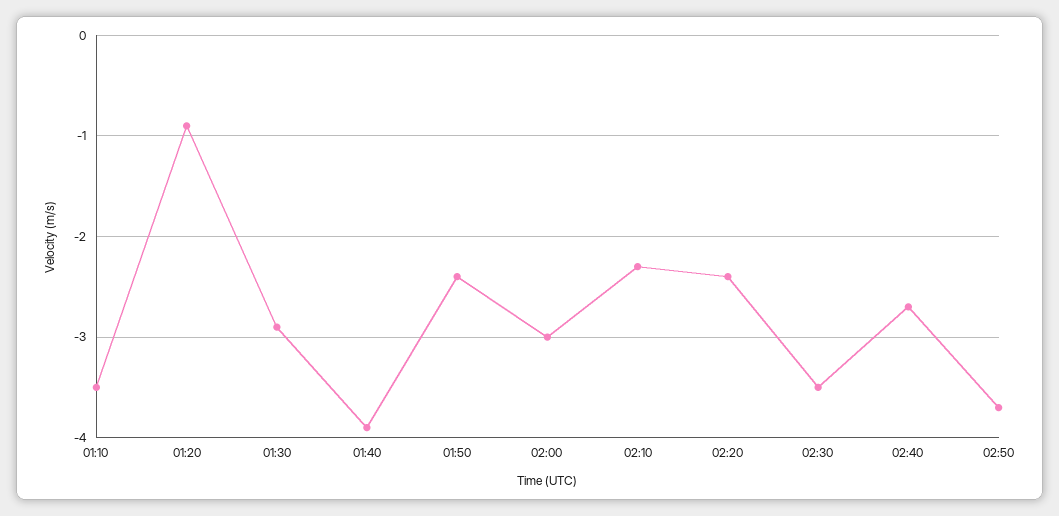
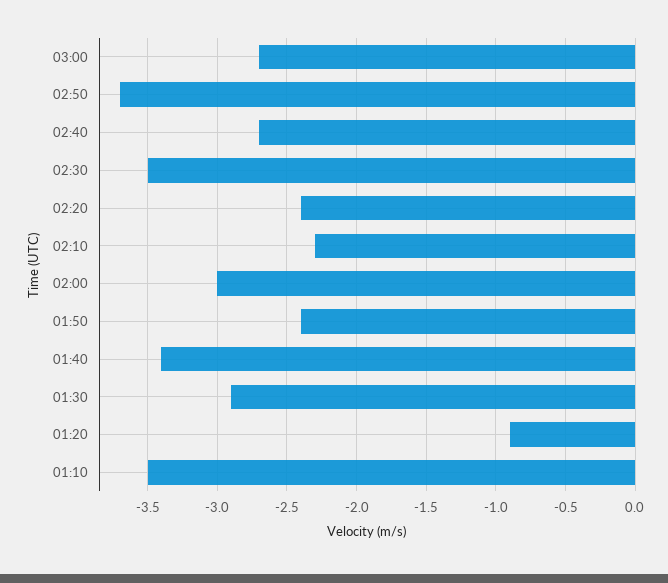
01:40: -3.9 -> -3.4
03:00: none -> -2.7

